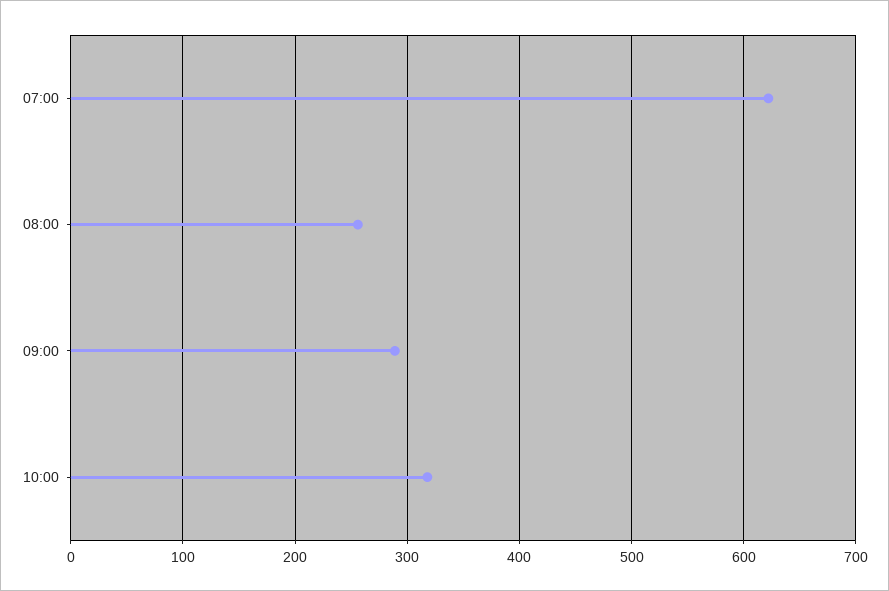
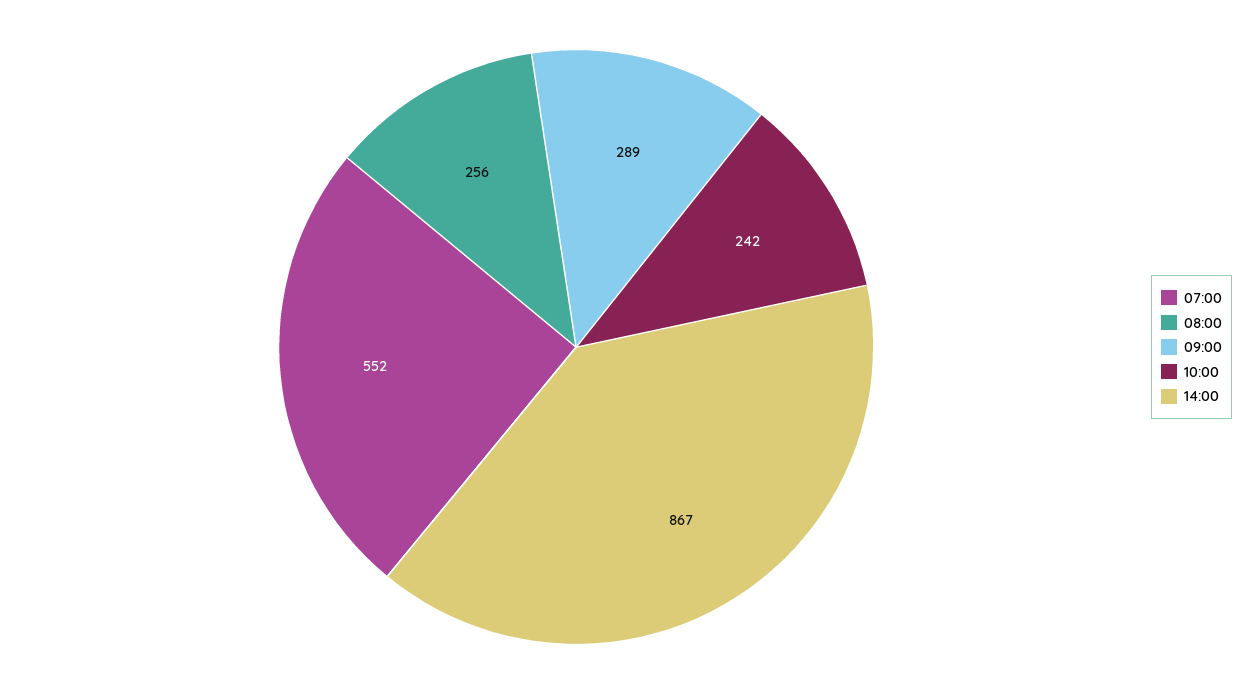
07:00: 620 -> 552
10:00: 320 -> 242
14:00: none -> 867

